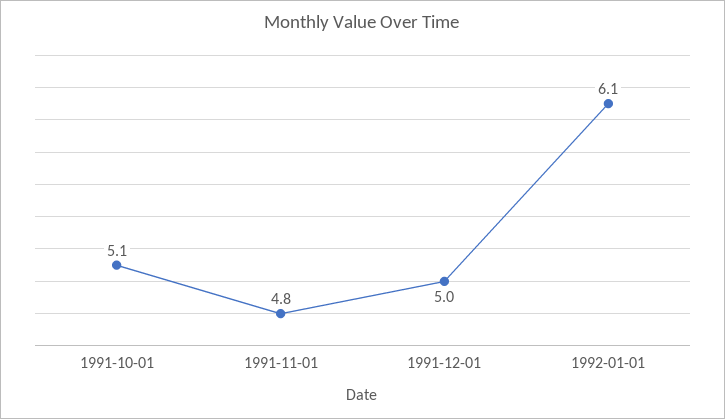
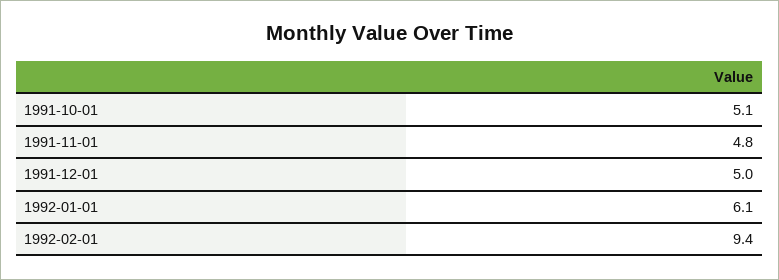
1992-02-01: none -> 9.4

